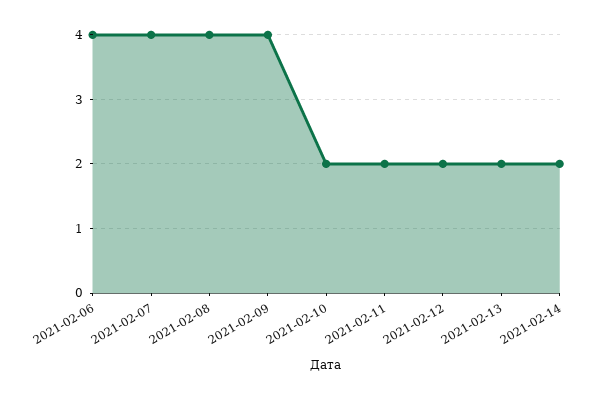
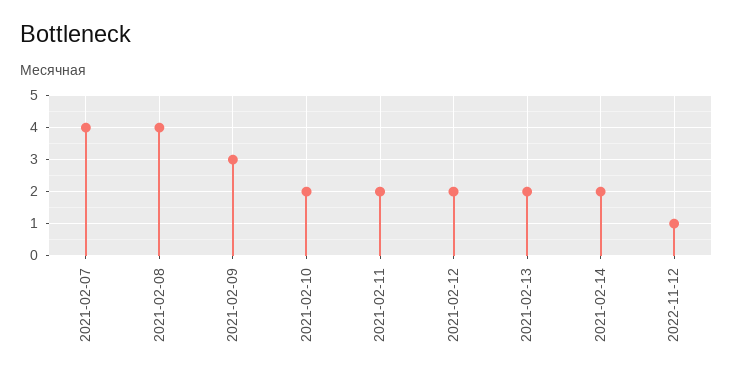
2021-02-06: 4 -> none
2021-02-09: 4 -> 3
2022-11-12: none -> 1

